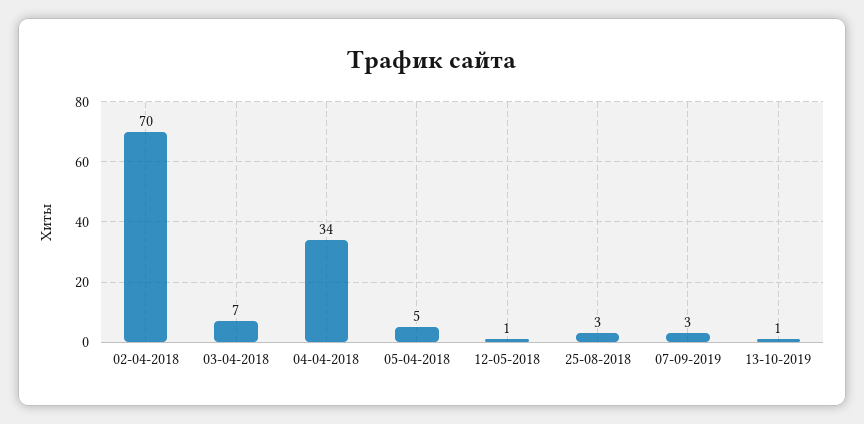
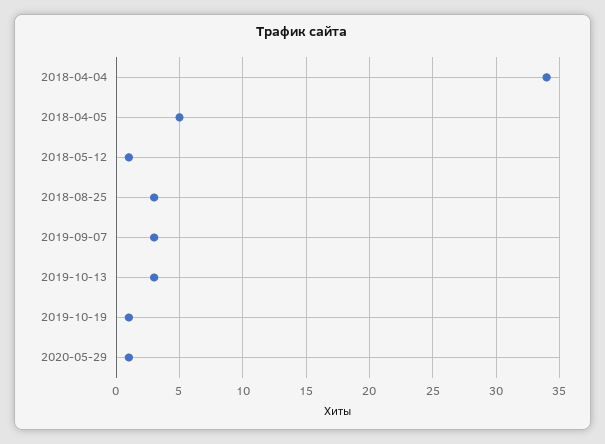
02-04-2018: 70 -> none
03-04-2018: 7 -> none
13-10-2019: 1 -> 3
2019-10-19: none -> 1
2020-05-29: none -> 1

